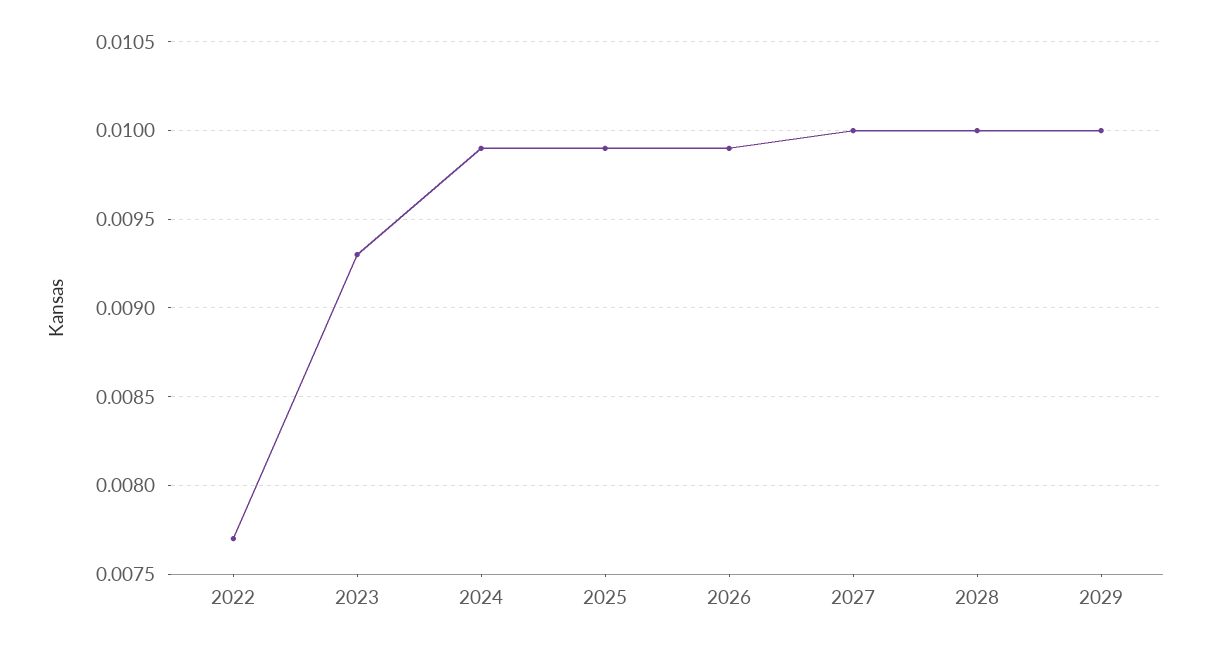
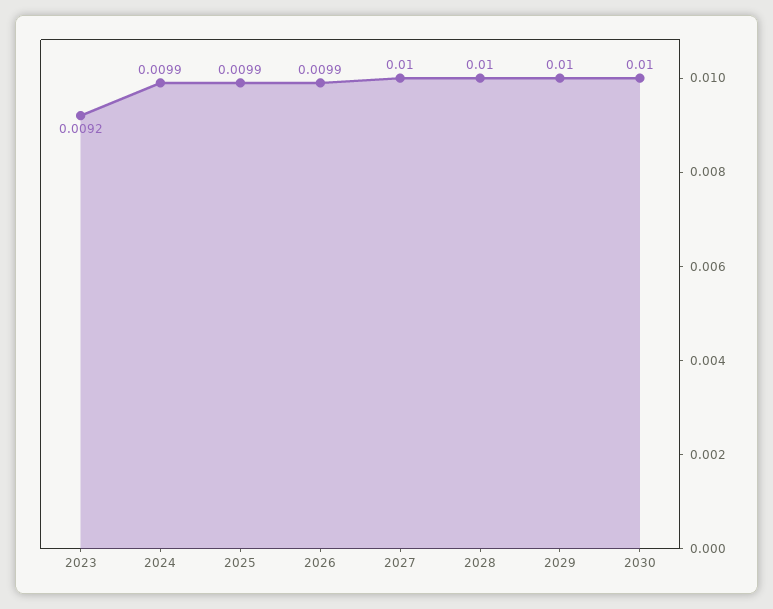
2022: 0.0077 -> none
2023: 0.0093 -> 0.0092
2030: none -> 0.01

